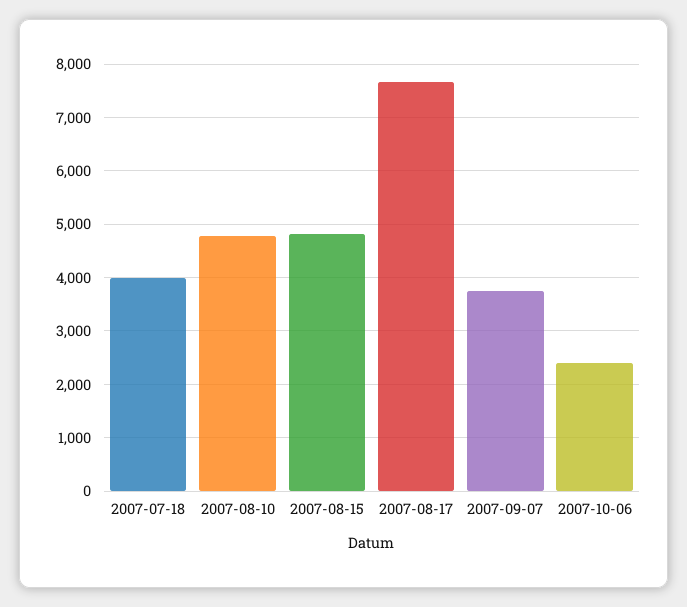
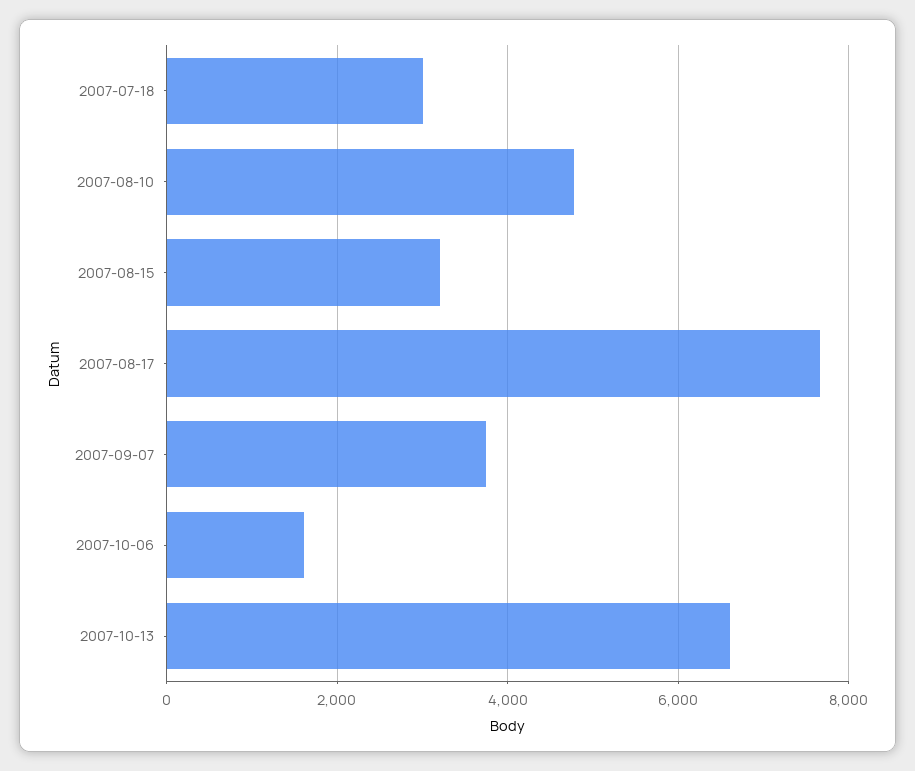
2007-07-18: 4000 -> 3000
2007-08-15: 4800 -> 3200
2007-10-06: 2400 -> 1600
2007-10-13: none -> 6600

